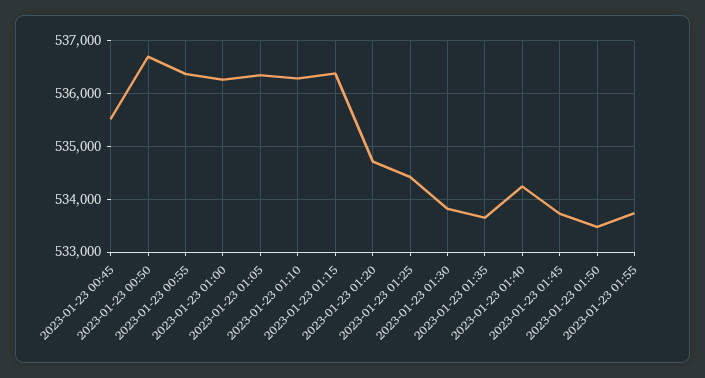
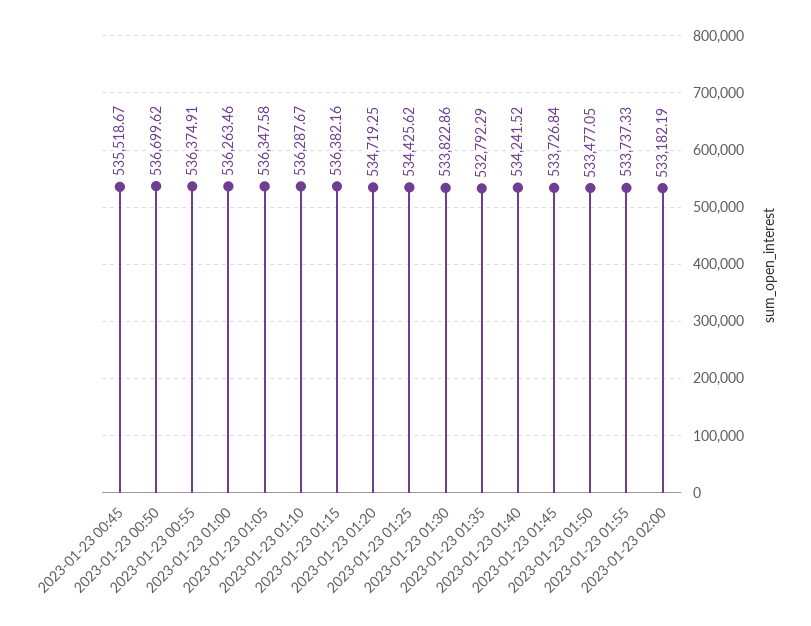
2023-01-23 01:35: 533600 -> 532792.29
2023-01-23 02:00: none -> 533182.19

